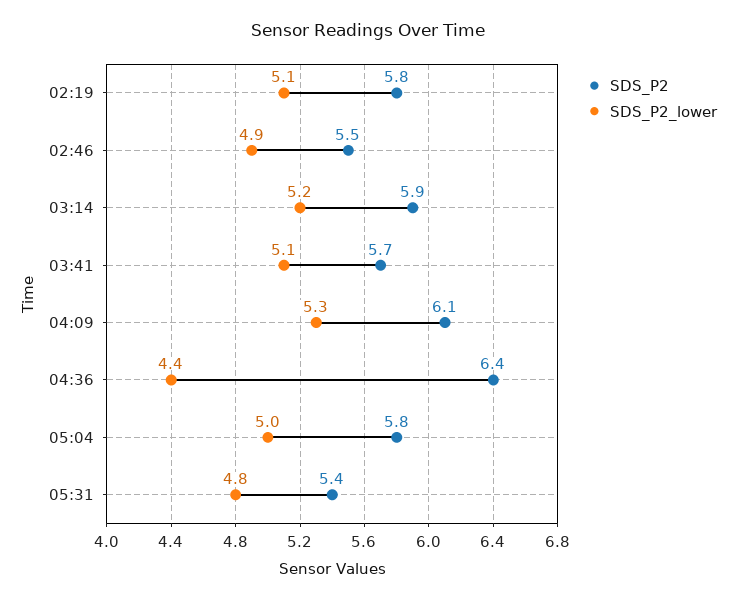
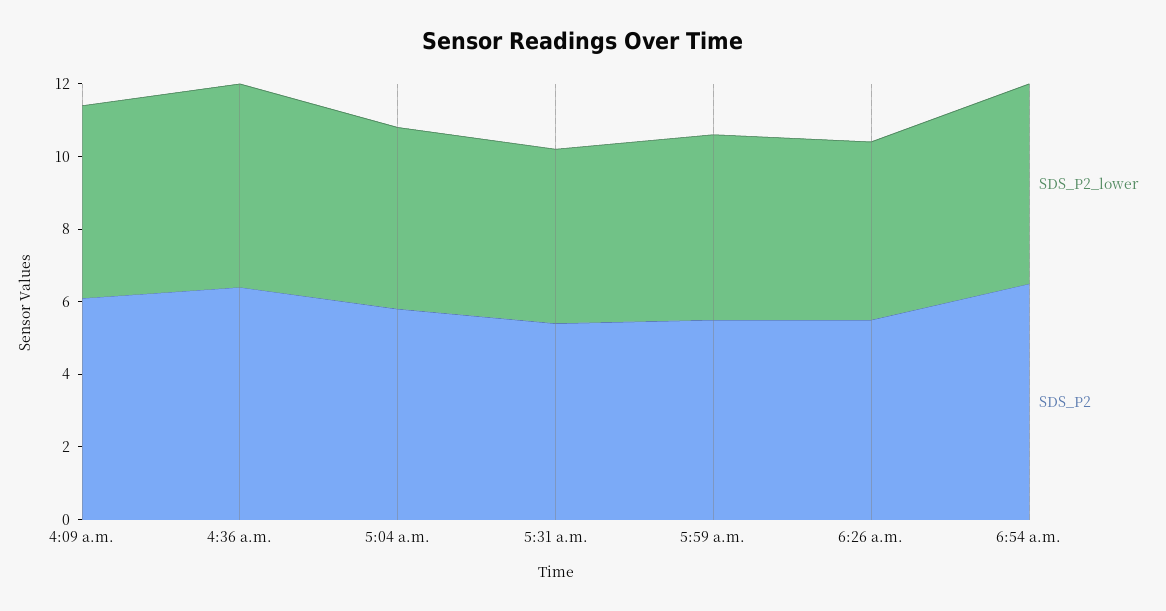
SDS_P2, 02:19: 5.8 -> none
SDS_P2_lower, 02:19: 5.1 -> none
SDS_P2, 02:46: 5.5 -> none
SDS_P2_lower, 02:46: 4.9 -> none
SDS_P2, 03:14: 5.9 -> none
SDS_P2_lower, 03:14: 5.2 -> none
SDS_P2, 03:41: 5.7 -> none
SDS_P2_lower, 03:41: 5.1 -> none
SDS_P2_lower, 04:36: 4.4 -> 5.5
SDS_P2_lower, 5:59 a.m.: none -> 5
SDS_P2, 5:59 a.m.: none -> 5.5
SDS_P2_lower, 6:26 a.m.: none -> 5
SDS_P2, 6:26 a.m.: none -> 5.5
SDS_P2_lower, 6:54 a.m.: none -> 5.5
SDS_P2, 6:54 a.m.: none -> 6.5

